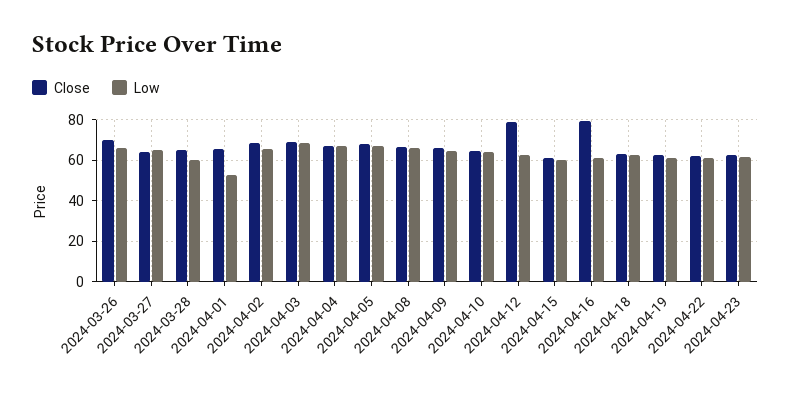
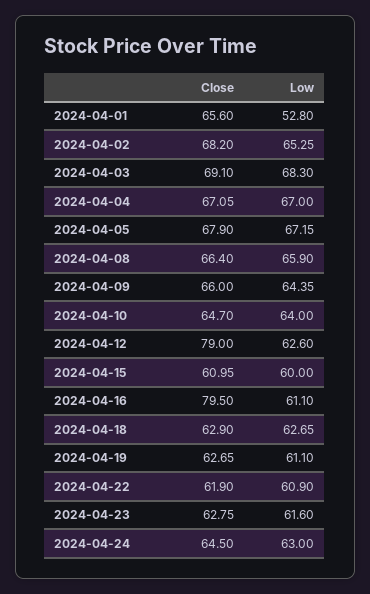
Close, 2024-03-26: 70 -> none
Low, 2024-03-26: 65 -> none
Close, 2024-03-27: 65 -> none
Low, 2024-03-27: 65 -> none
Close, 2024-03-28: 65 -> none
Low, 2024-03-28: 60 -> none
Close, 2024-04-24: none -> 64.5
Low, 2024-04-24: none -> 63

